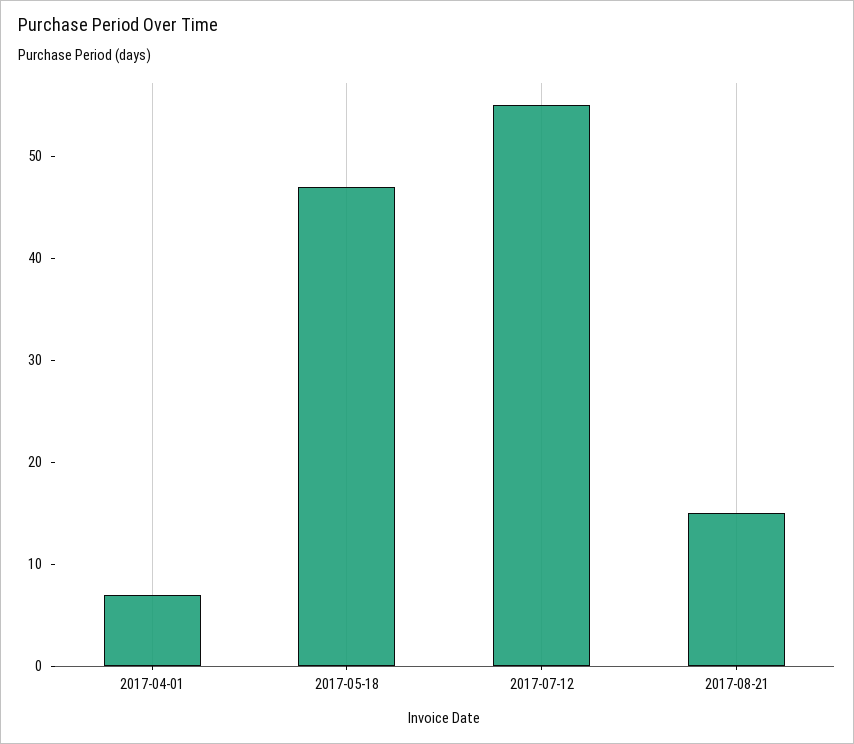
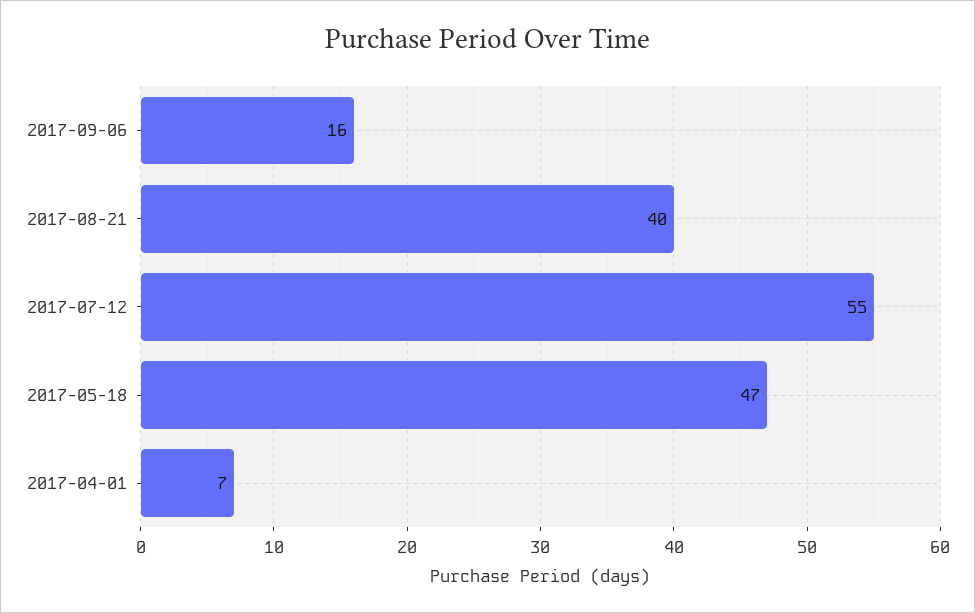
2017-08-21: 15 -> 40
2017-09-06: none -> 16

